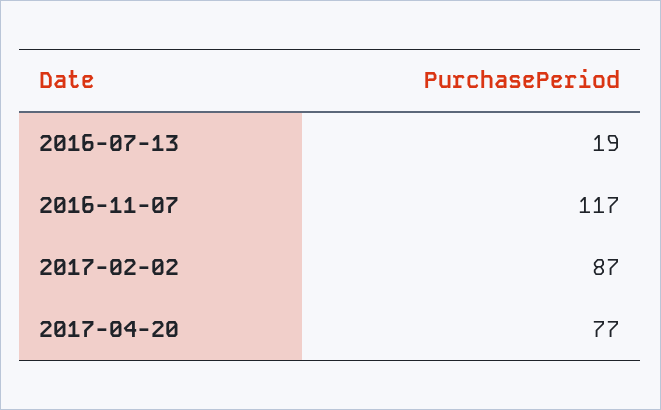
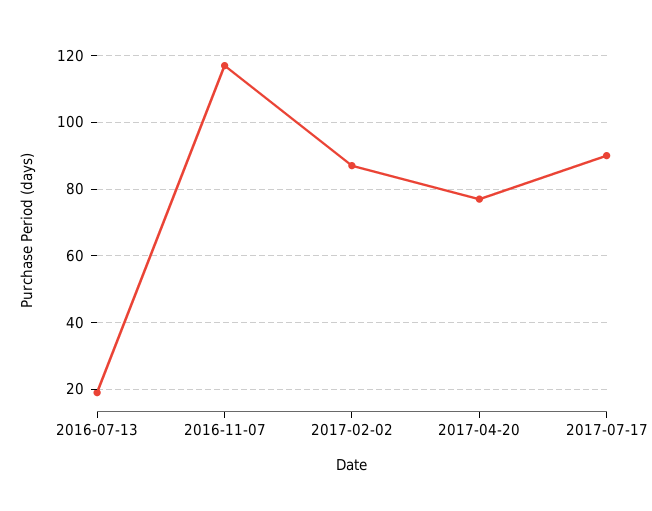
2017-07-17: none -> 90

